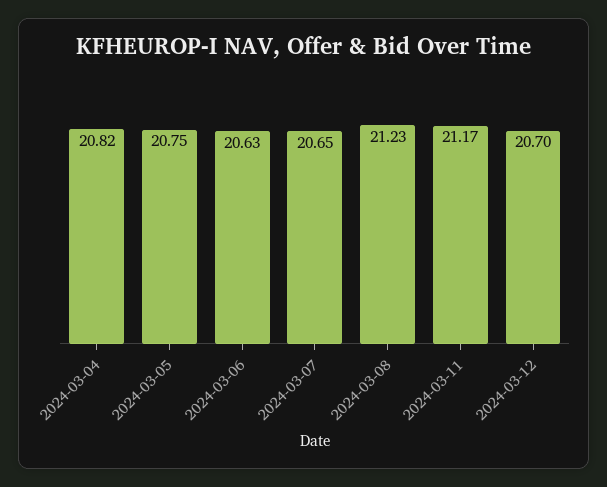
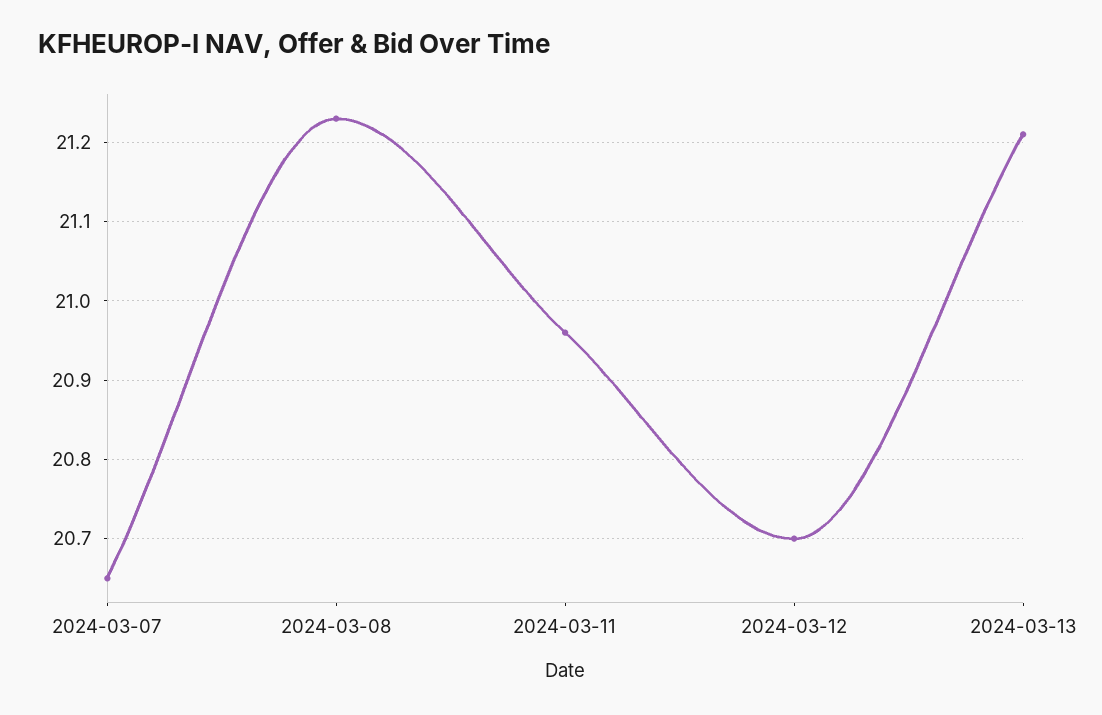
2024-03-04: 20.82 -> none
2024-03-05: 20.75 -> none
2024-03-06: 20.63 -> none
2024-03-11: 21.17 -> 20.96
2024-03-13: none -> 21.21

